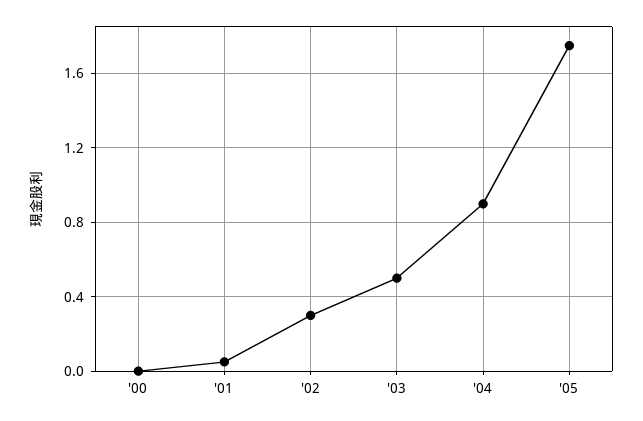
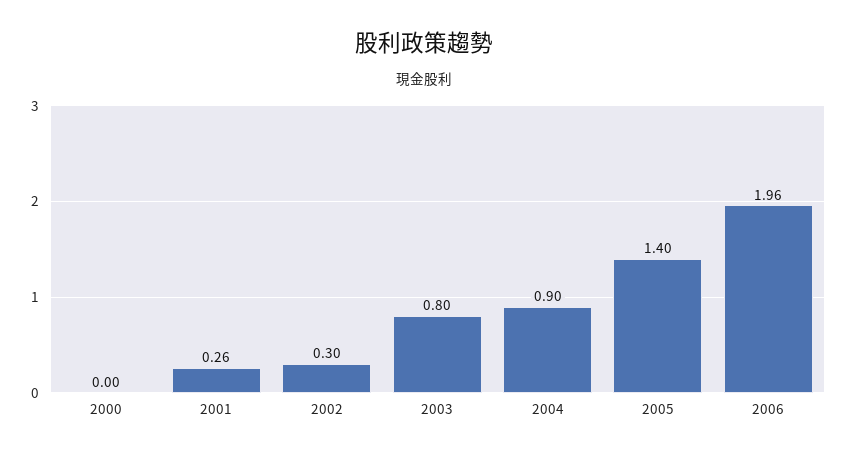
'01: 0.05 -> 0.26
'03: 0.5 -> 0.8
'05: 1.75 -> 1.4
2006: none -> 1.96

